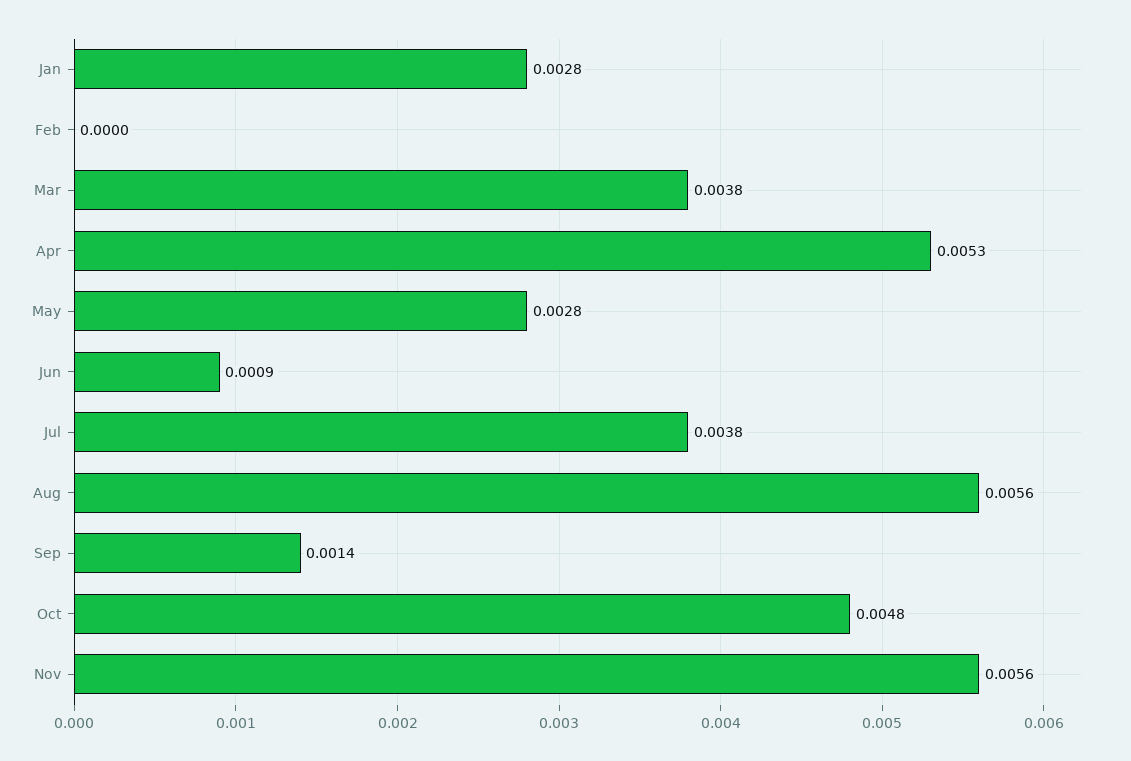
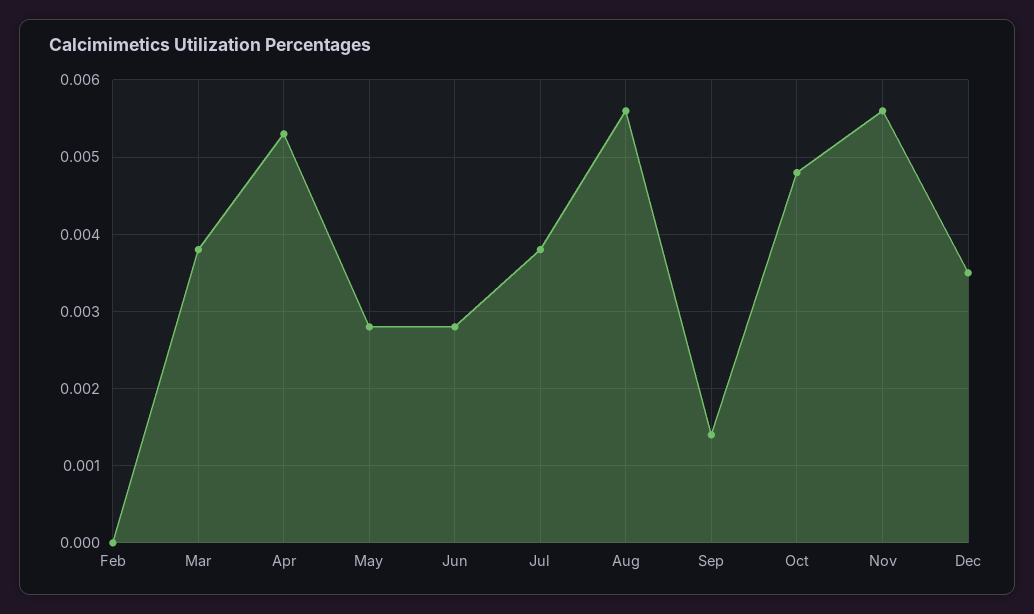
Jan: 0.0028 -> none
Jun: 0.0009 -> 0.0028
Dec: none -> 0.0035

